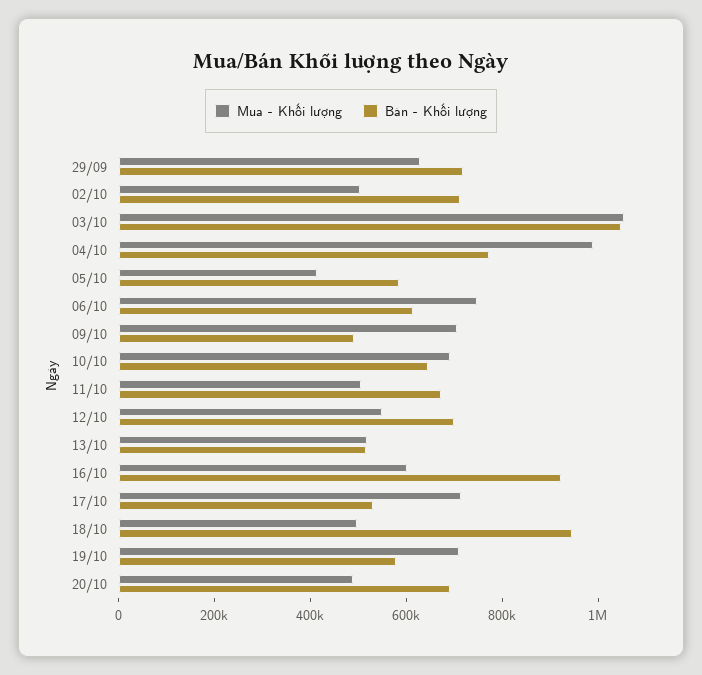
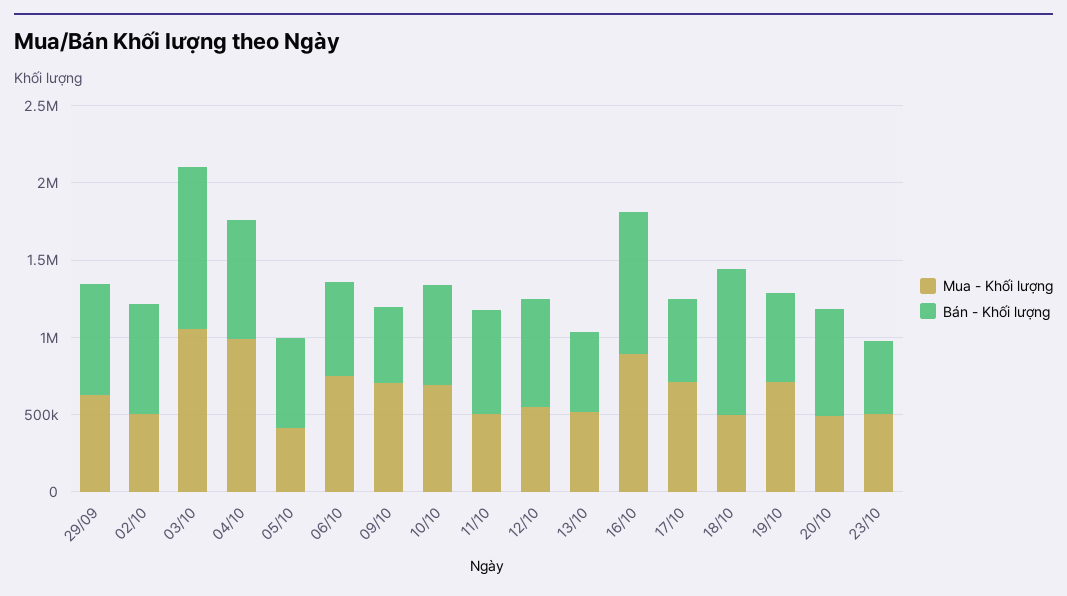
Mua - Khối lượng, 16/10: 600000 -> 900000
Mua - Khối lượng, 23/10: none -> 500000
Bán - Khối lượng, 23/10: none -> 500000

